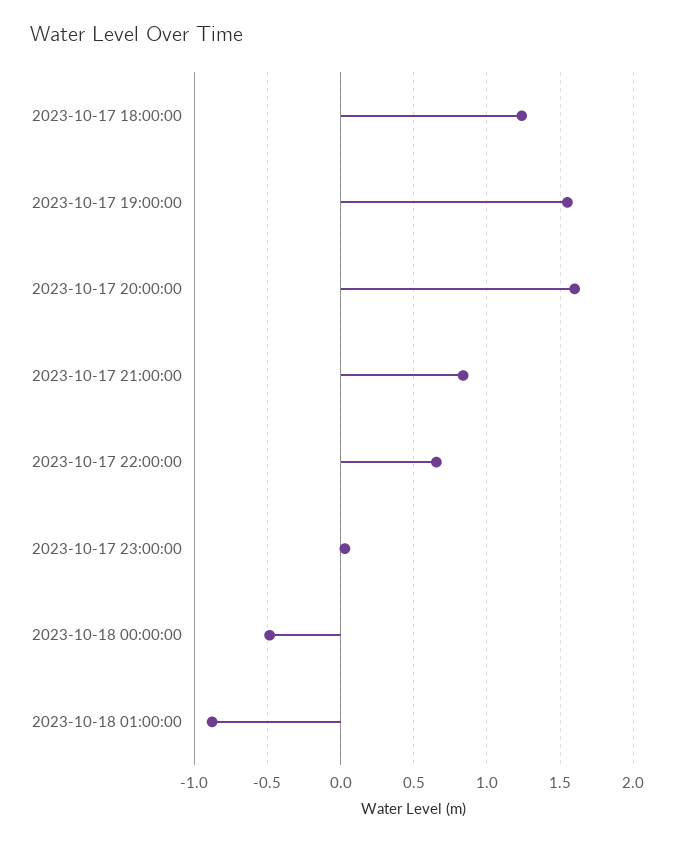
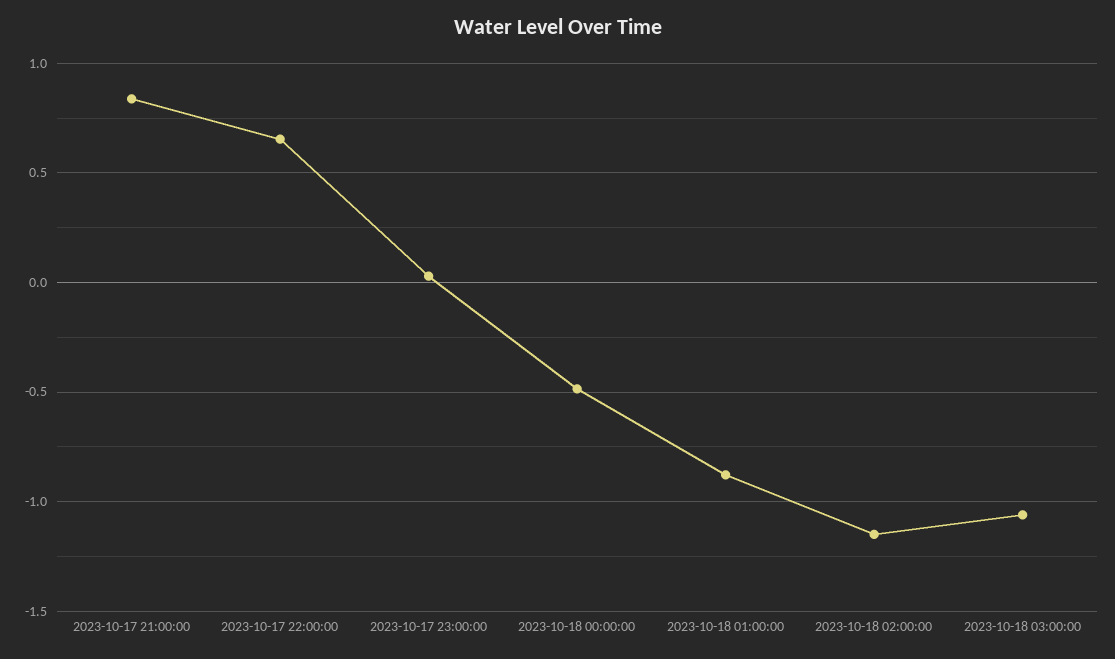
2023-10-17 18:00:00: 1.25 -> none
2023-10-17 19:00:00: 1.55 -> none
2023-10-17 20:00:00: 1.6 -> none
2023-10-18 02:00:00: none -> -1.15
2023-10-18 03:00:00: none -> -1.05

